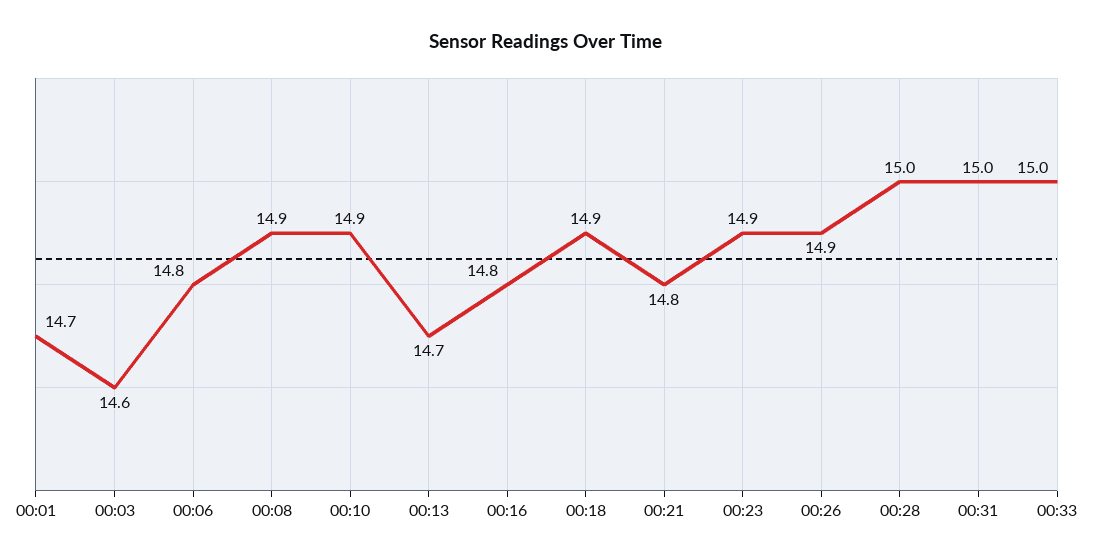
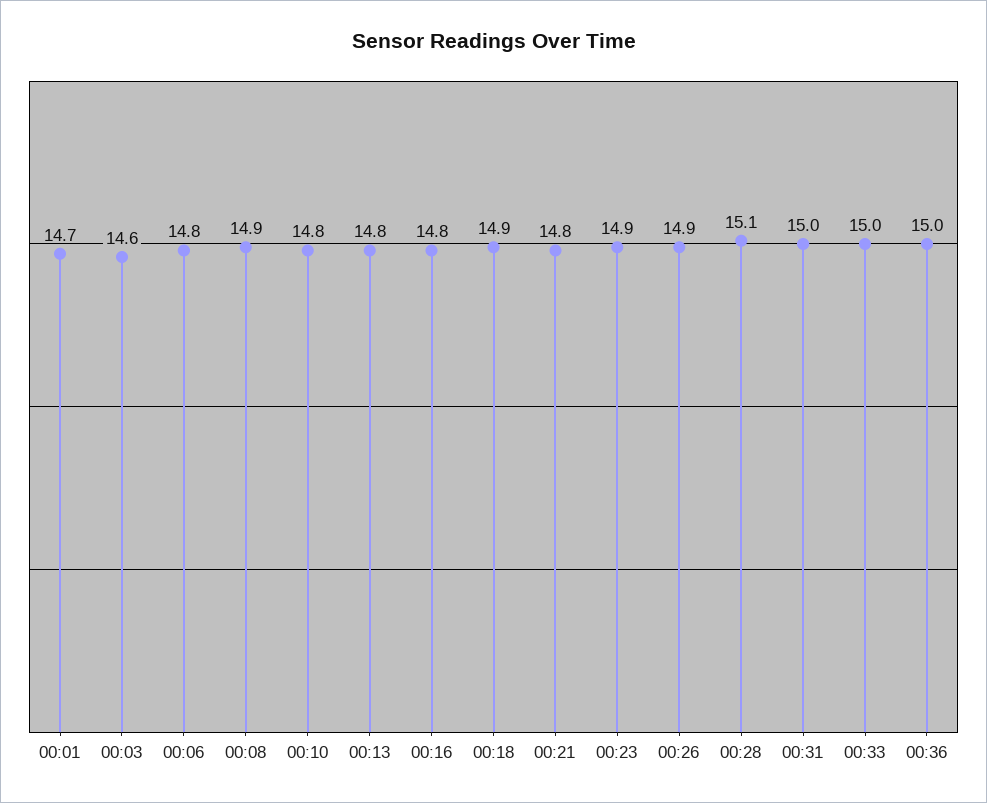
00:10: 14.9 -> 14.8
00:13: 14.7 -> 14.8
00:28: 15 -> 15.1
00:36: none -> 15

